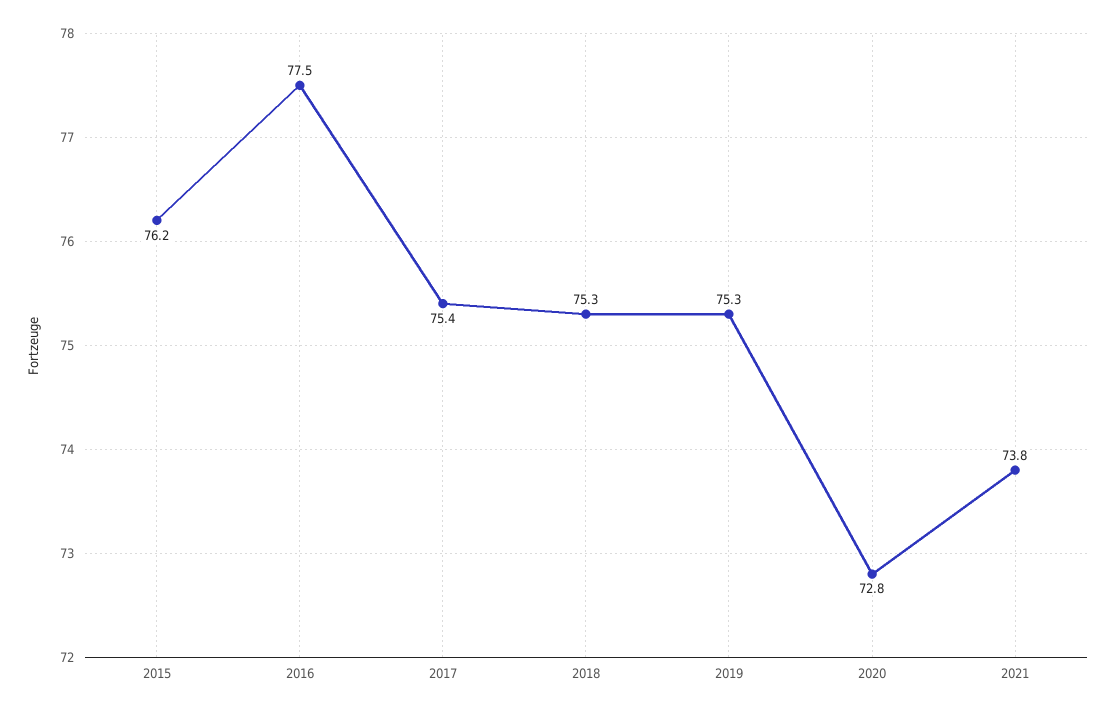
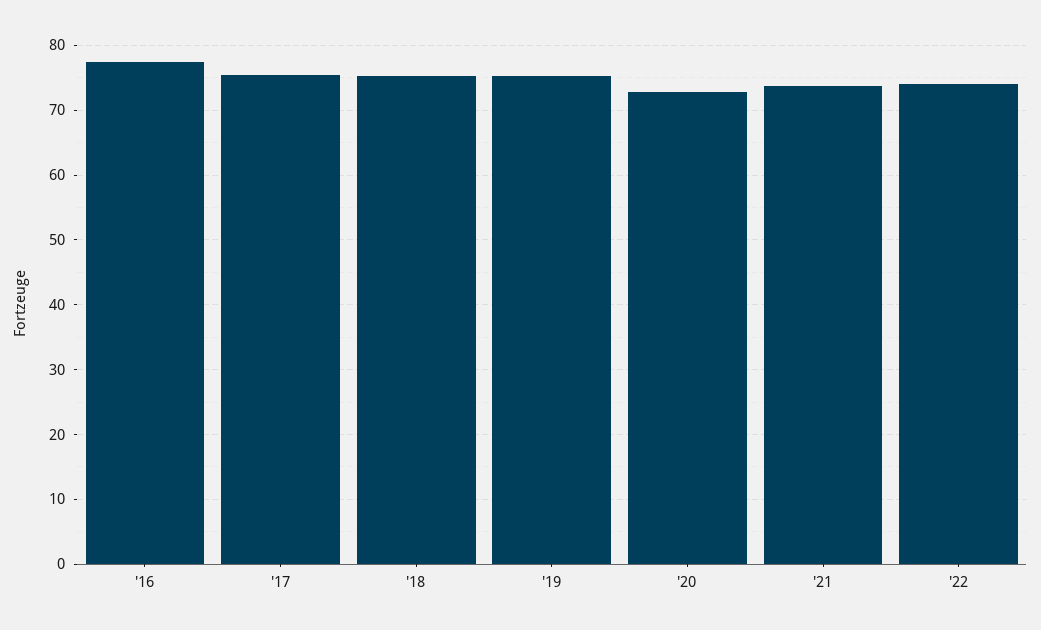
2015: 76.2 -> none
'22: none -> 74

